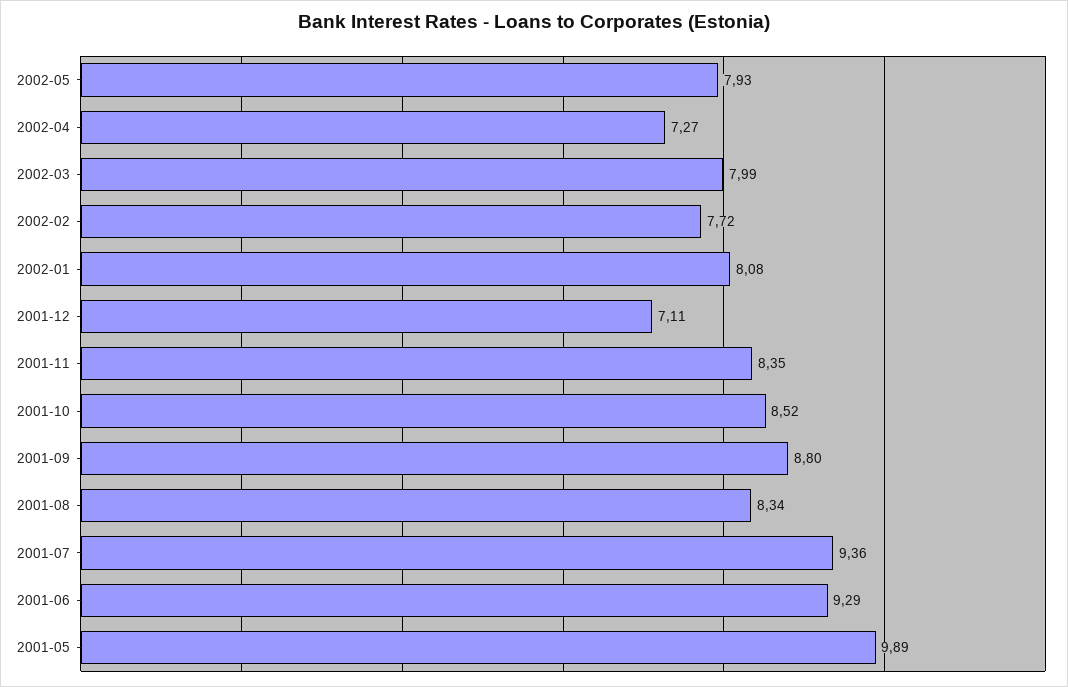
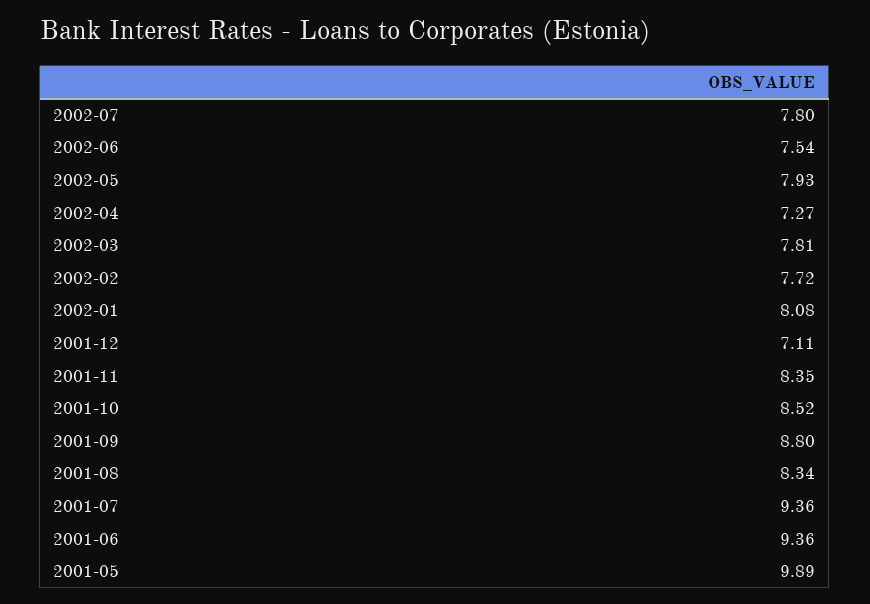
2002-03: 7.99 -> 7.81
2001-06: 9.29 -> 9.36
2002-07: none -> 7.8
2002-06: none -> 7.54

